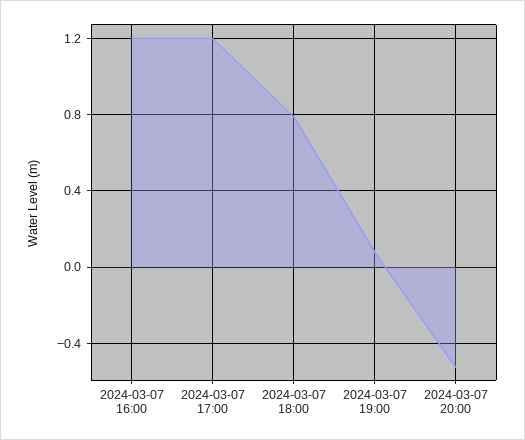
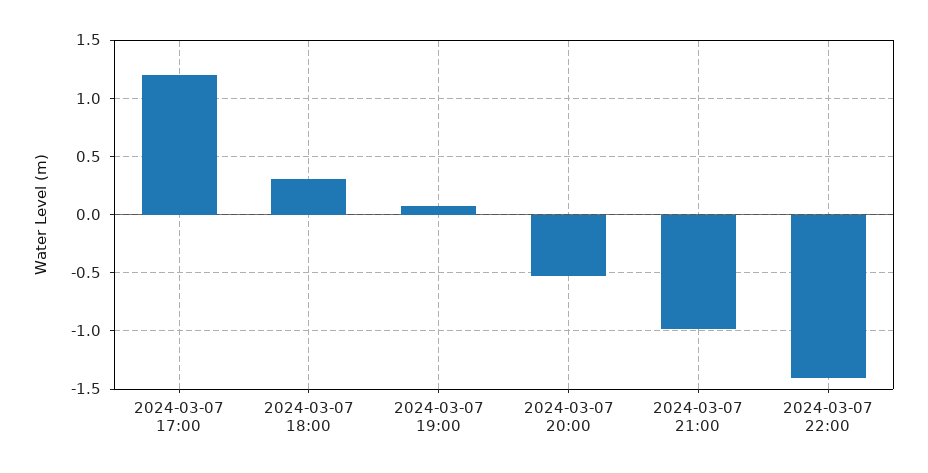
2024-03-07 16:00: 1.2 -> none
2024-03-07 18:00: 0.8 -> 0.3
2024-03-07 21:00: none -> -1
2024-03-07 22:00: none -> -1.4

